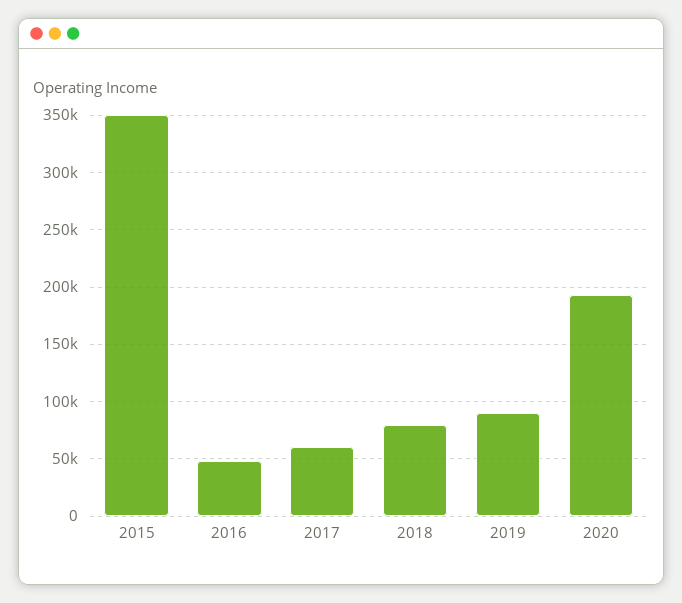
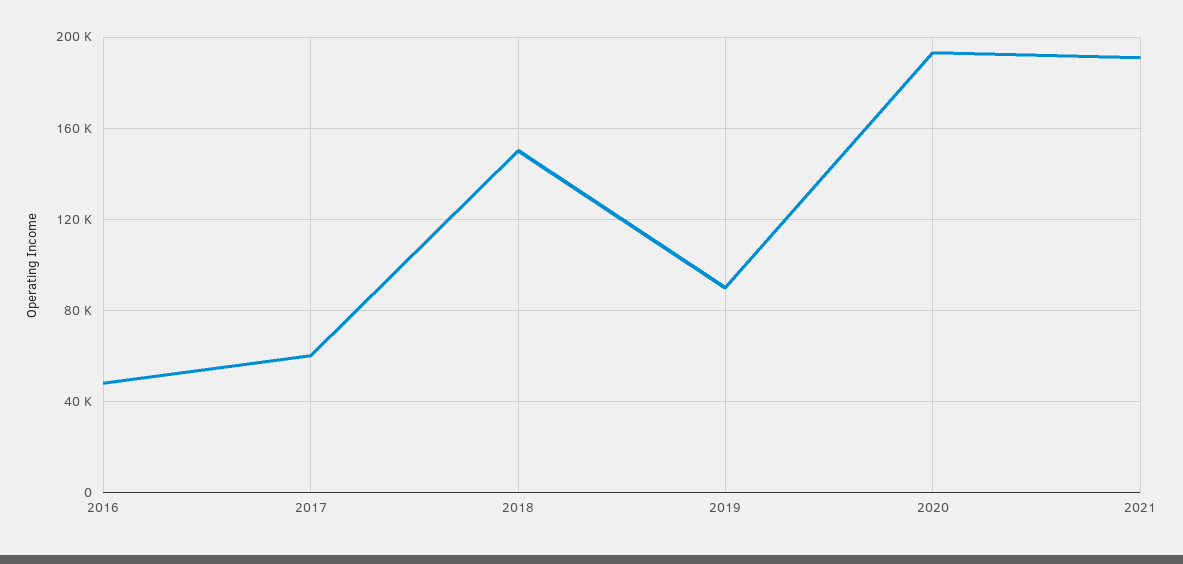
2015: 350000 -> none
2018: 80000 -> 150000
2021: none -> 190000

